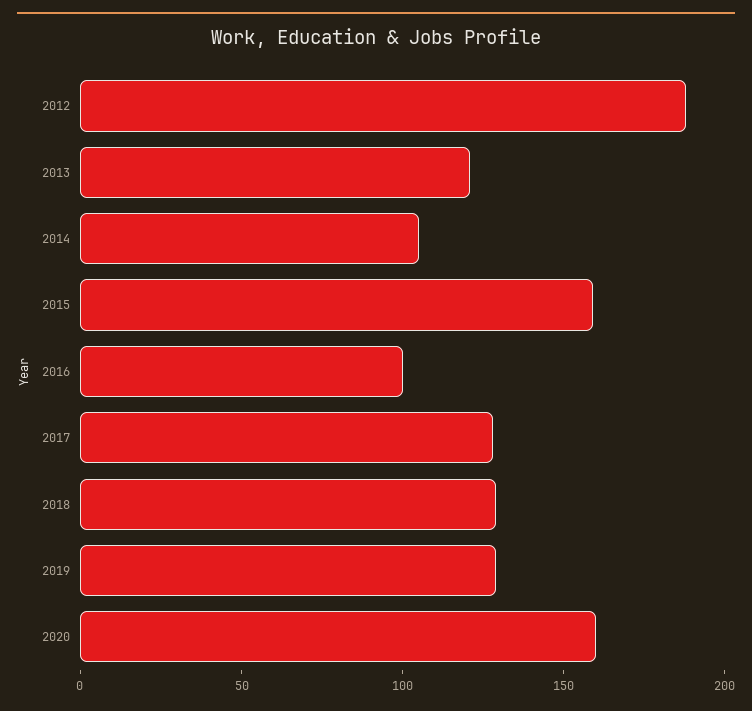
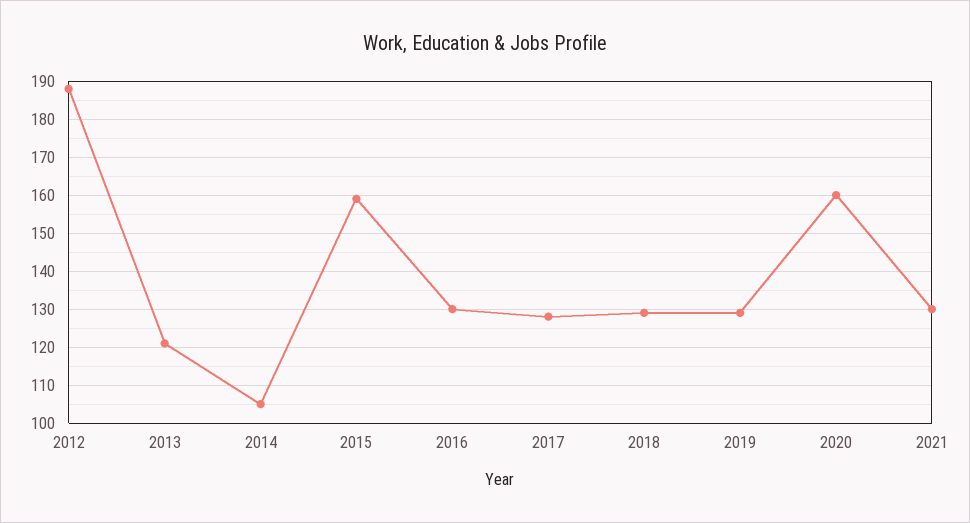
2016: 100 -> 130
2021: none -> 130

